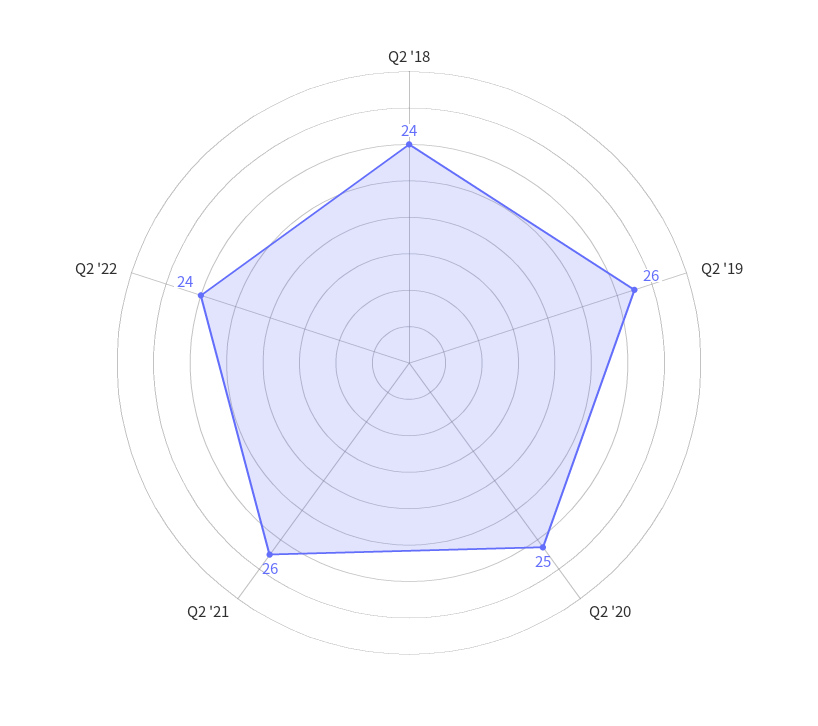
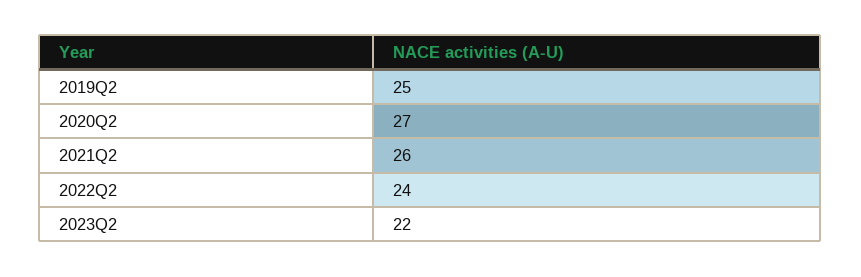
Q2 '18: 24 -> none
Q2 '19: 26 -> 25
Q2 '20: 25 -> 27
2023Q2: none -> 22

